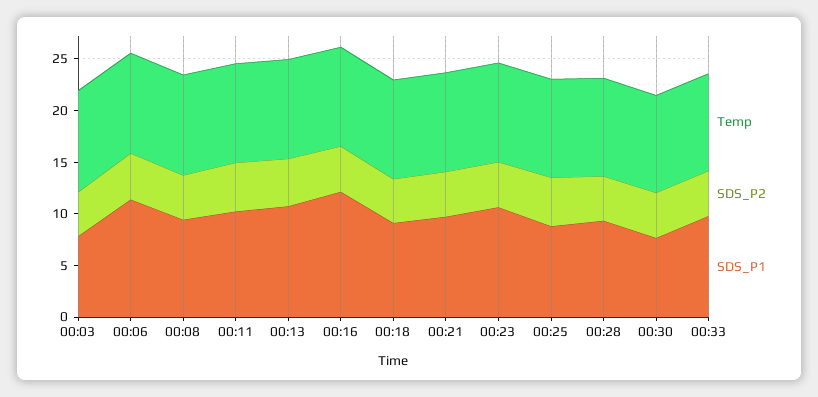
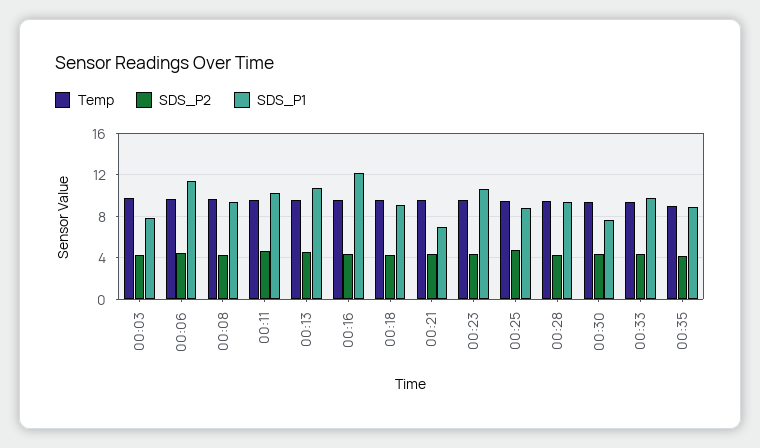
SDS_P1, 00:21: 10 -> 7
Temp, 00:35: none -> 9
SDS_P2, 00:35: none -> 4
SDS_P1, 00:35: none -> 9

